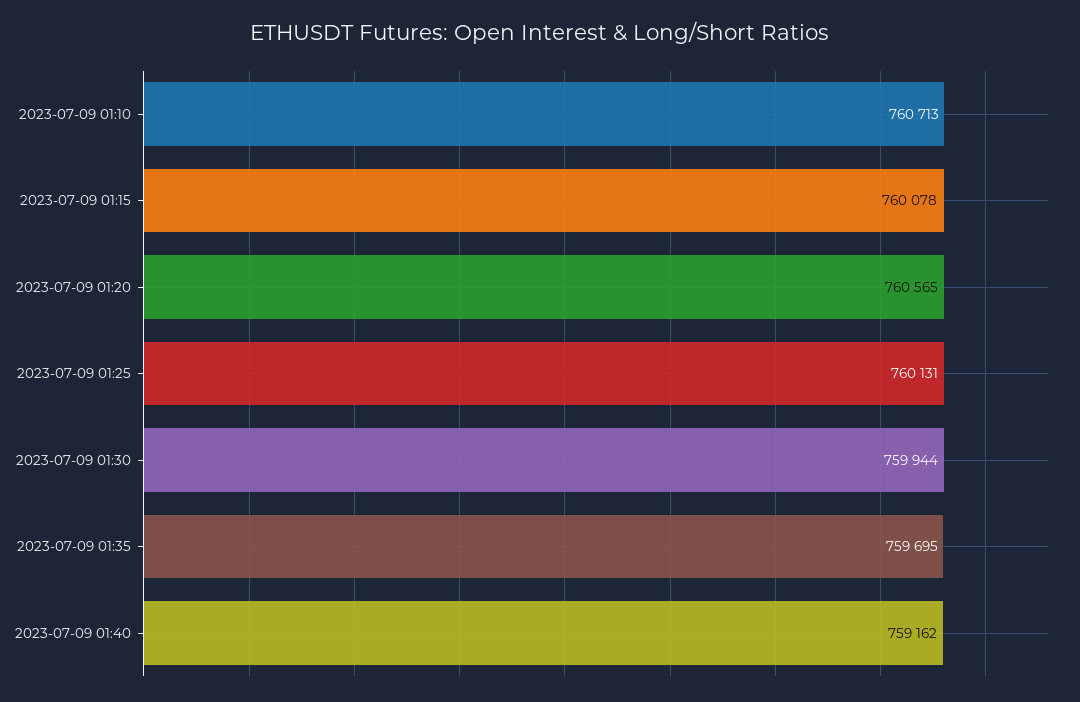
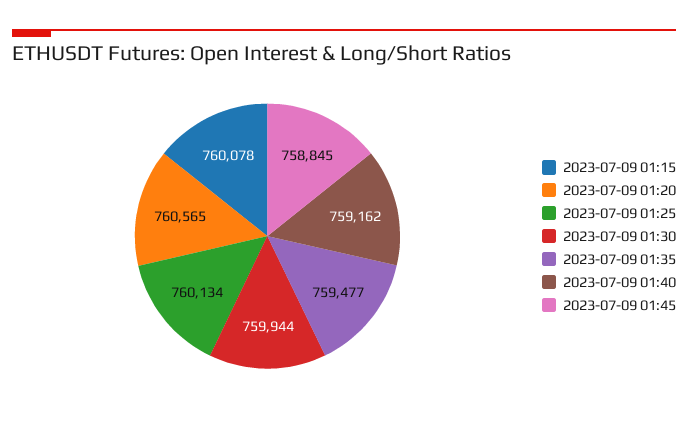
2023-07-09 01:10: 760713 -> none
2023-07-09 01:25: 760131 -> 760134
2023-07-09 01:35: 759695 -> 759477
2023-07-09 01:45: none -> 758845

